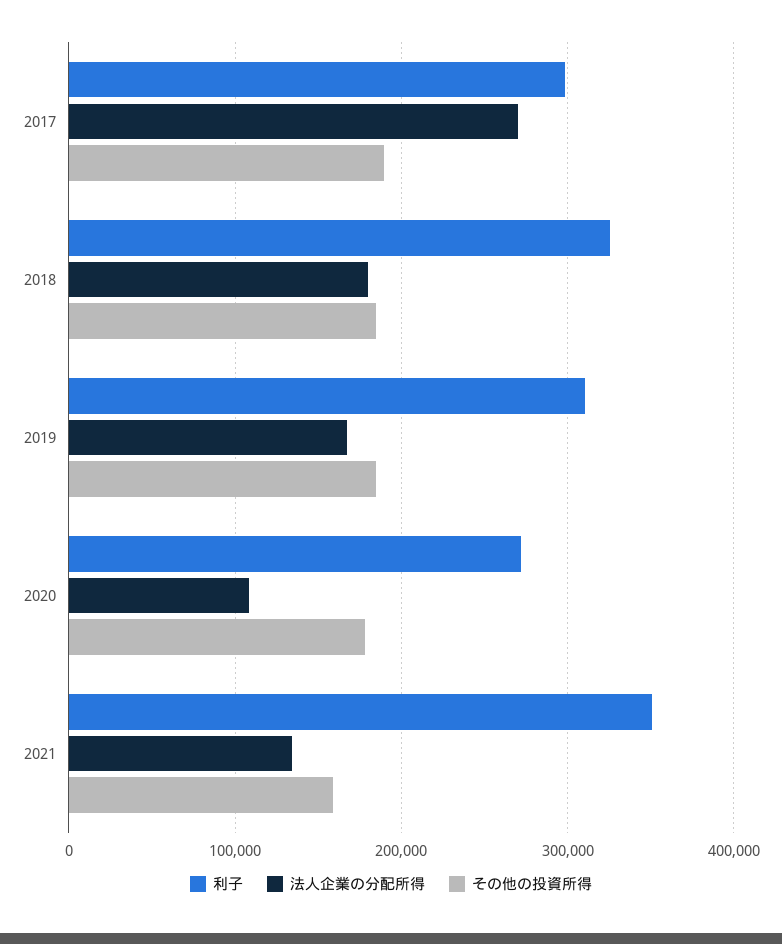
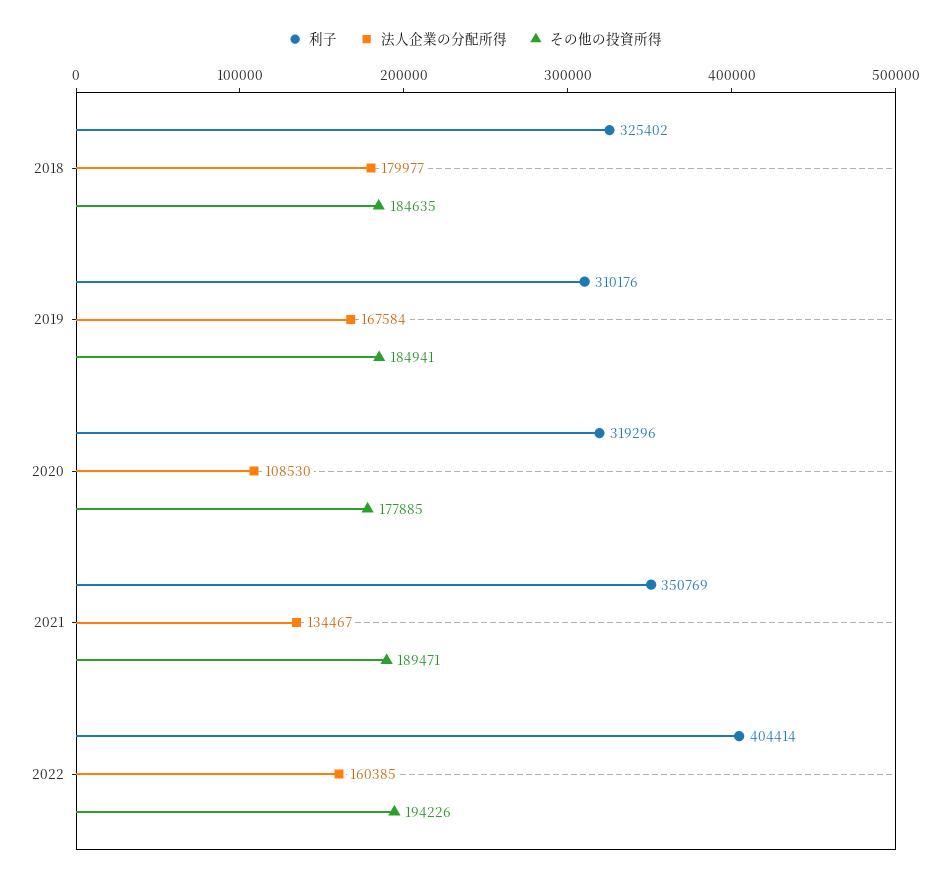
利子, 2017: 300000 -> none
法人企業の分配所得, 2017: 270000 -> none
その他の投資所得, 2017: 190000 -> none
利子, 2020: 270000 -> 319296
その他の投資所得, 2021: 160000 -> 189471
利子, 2022: none -> 404414
法人企業の分配所得, 2022: none -> 160385
その他の投資所得, 2022: none -> 194226

